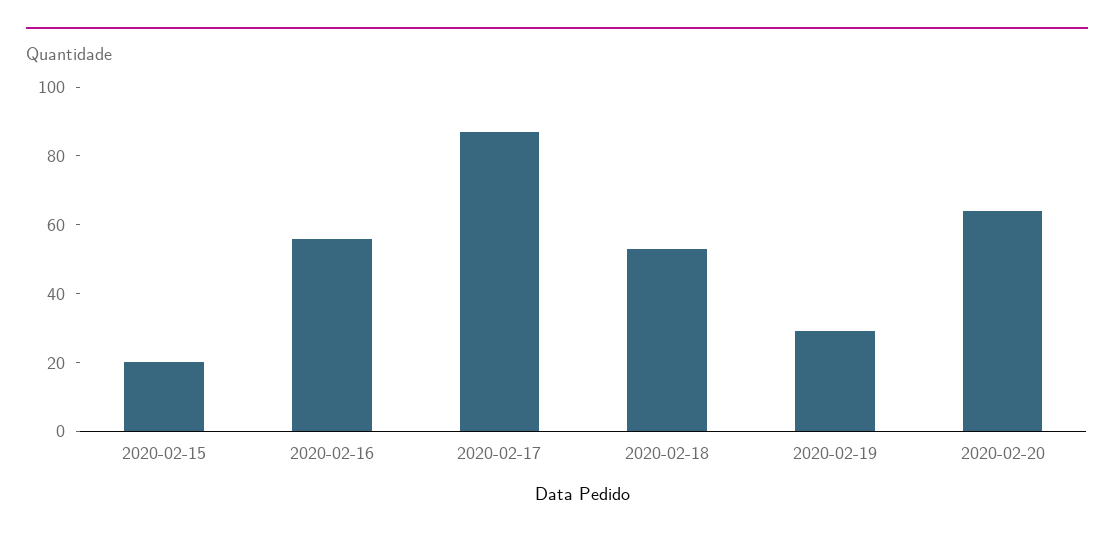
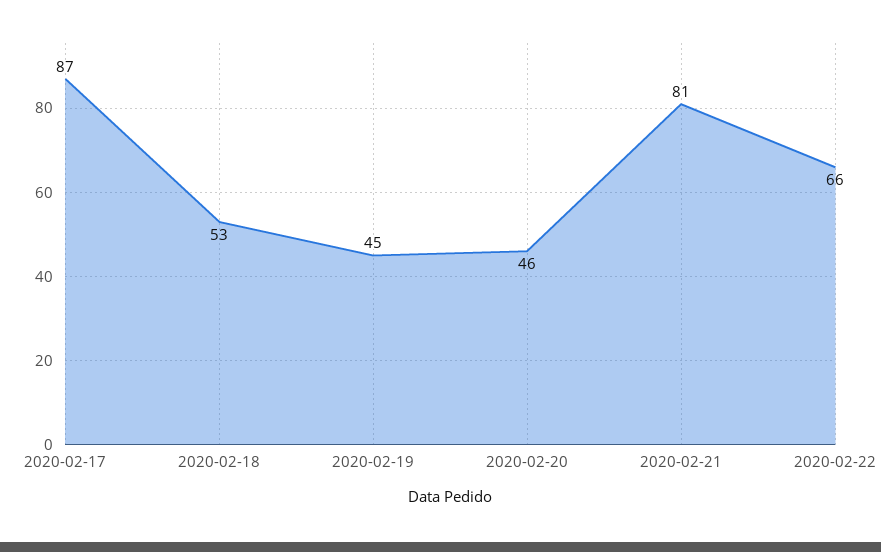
2020-02-15: 20 -> none
2020-02-16: 55 -> none
2020-02-19: 30 -> 45
2020-02-20: 65 -> 46
2020-02-21: none -> 81
2020-02-22: none -> 66

